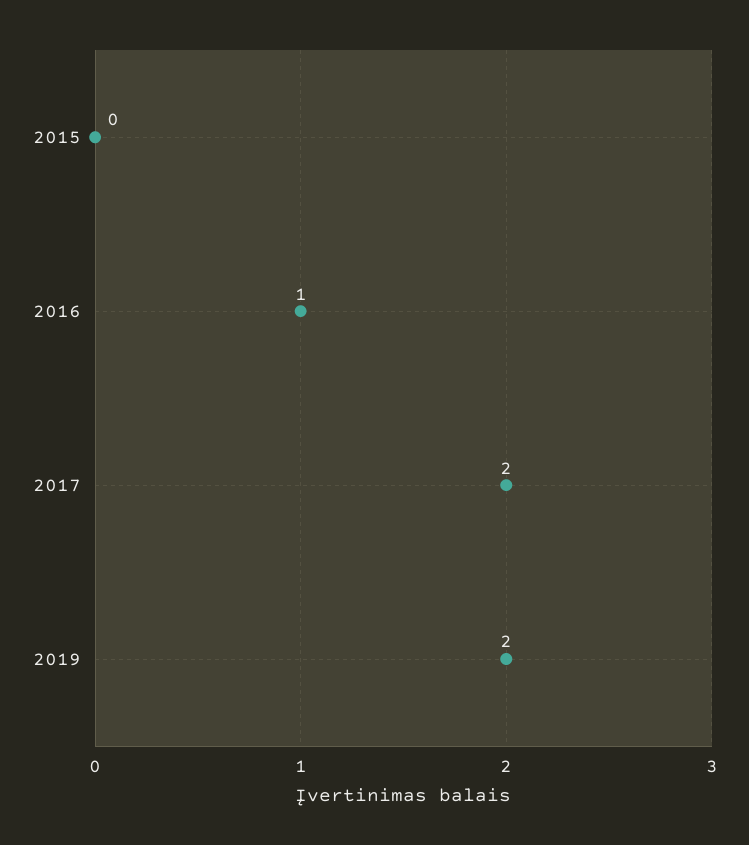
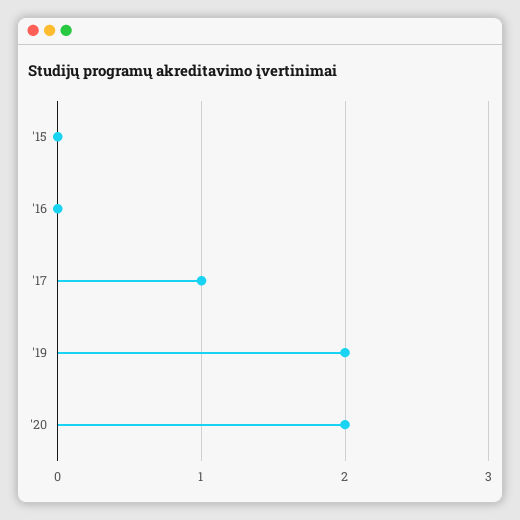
2016: 1 -> 0
2017: 2 -> 1
'20: none -> 2

